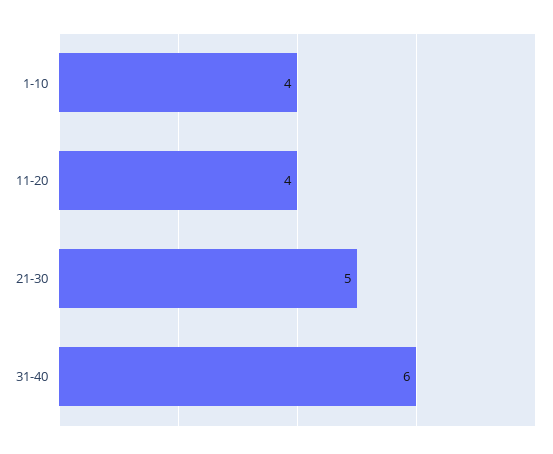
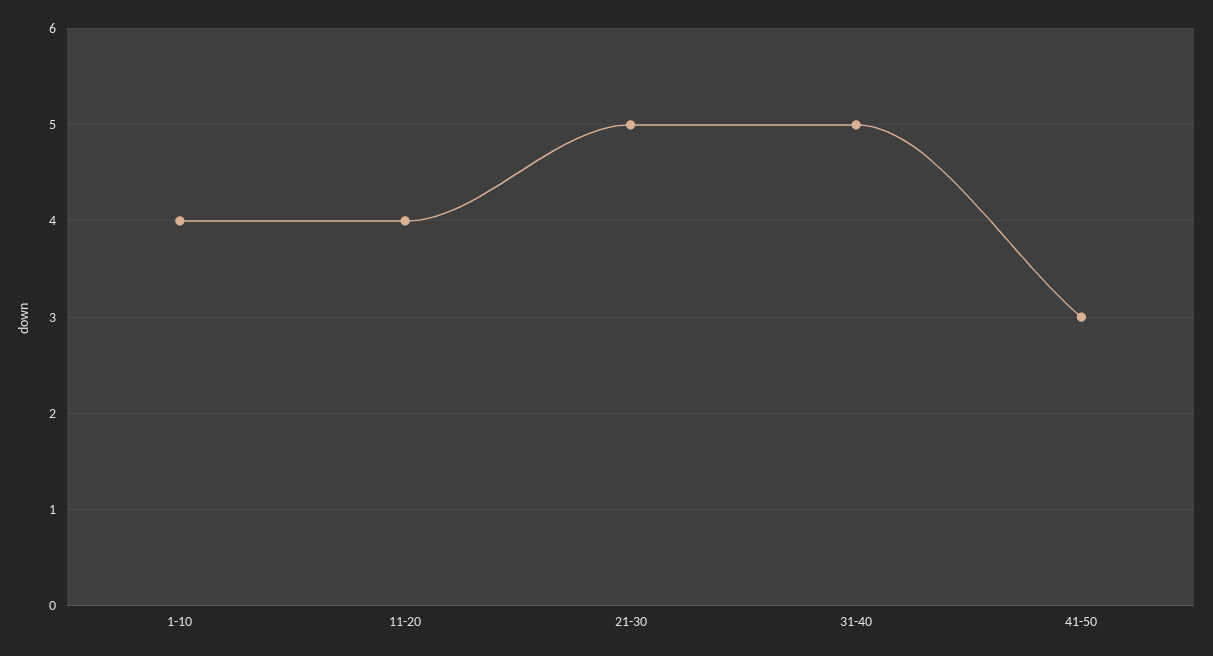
31-40: 6 -> 5
41-50: none -> 3

